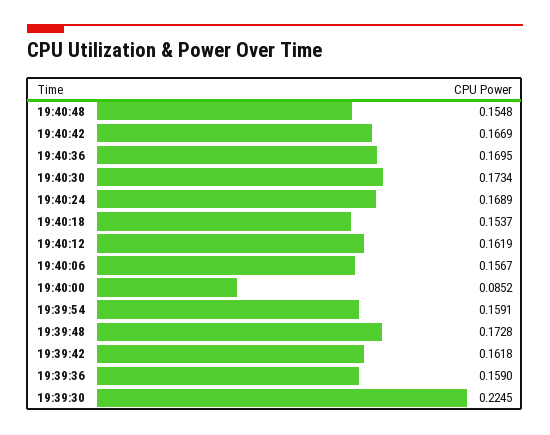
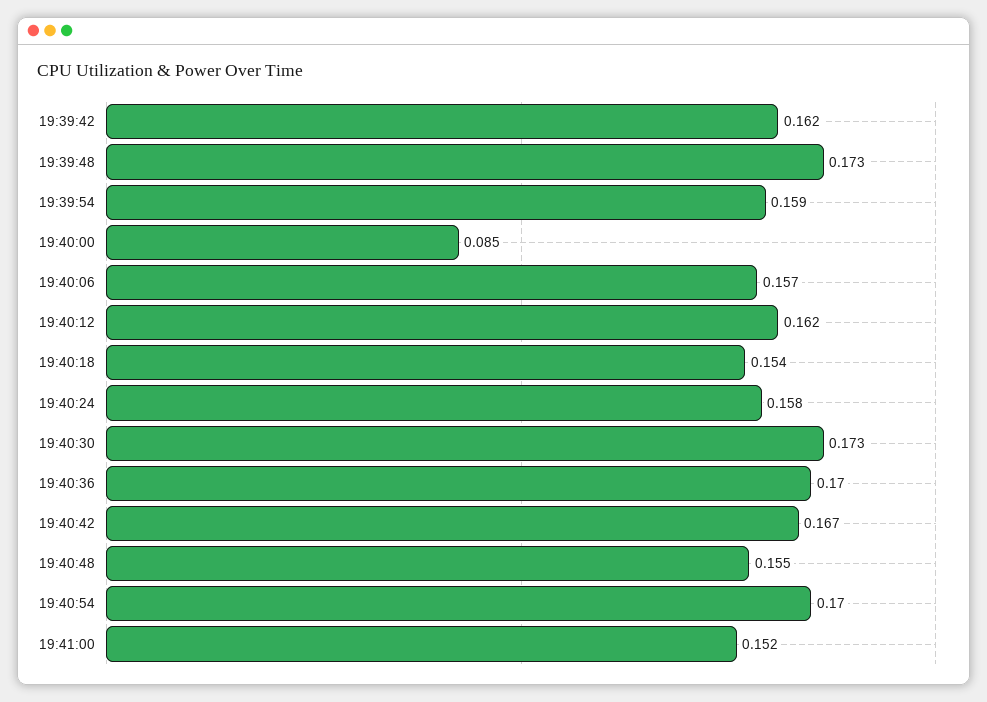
19:40:24: 0.1689 -> 0.158
19:39:36: 0.159 -> none
19:39:30: 0.2245 -> none
19:40:54: none -> 0.17
19:41:00: none -> 0.152

